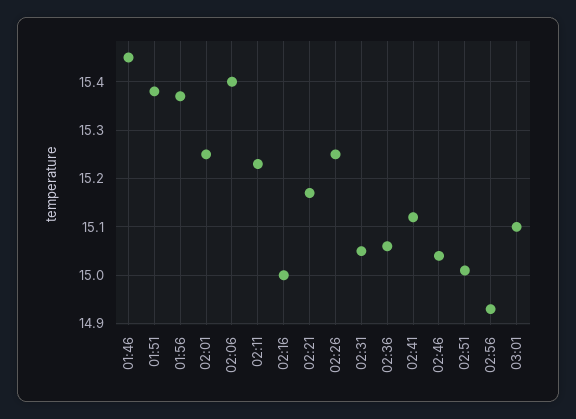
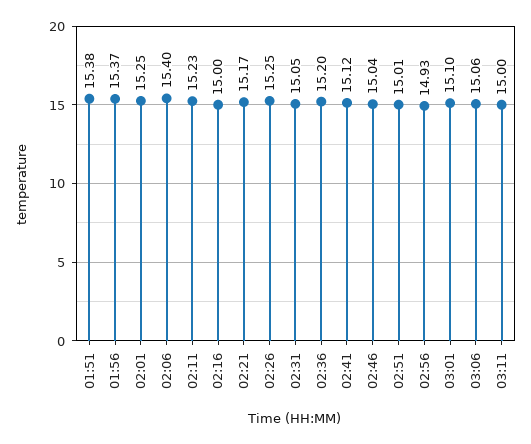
01:46: 15.45 -> none
02:36: 15.05 -> 15.2
03:06: none -> 15.06
03:11: none -> 15

